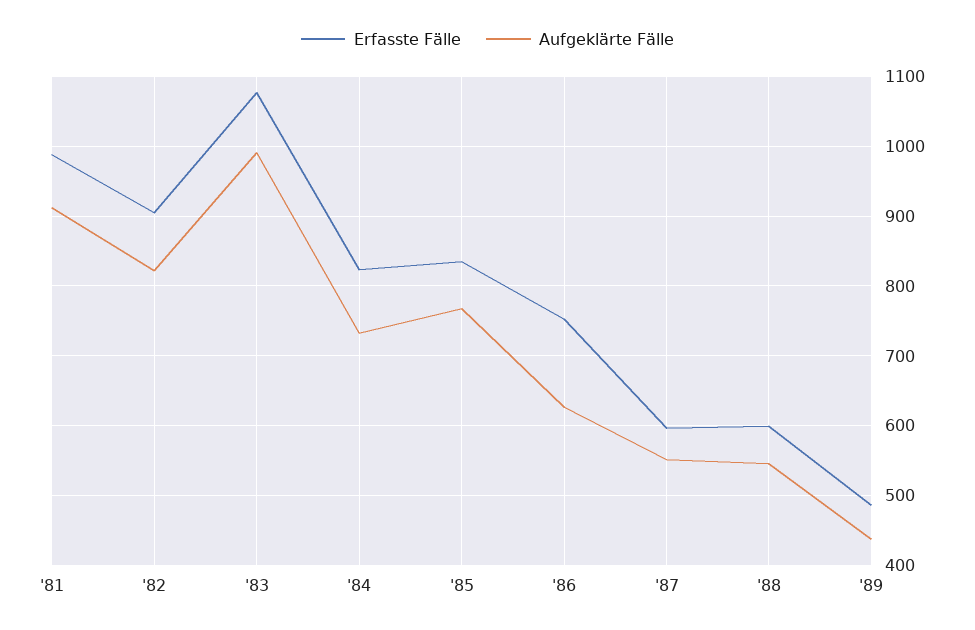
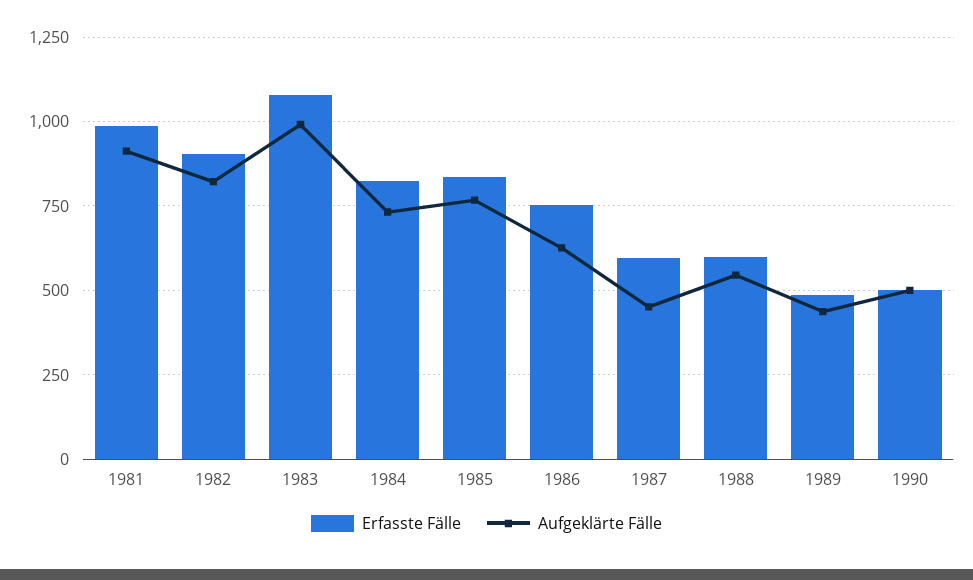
Aufgeklärte Fälle, '87: 550 -> 450
Erfasste Fälle, 1990: none -> 500
Aufgeklärte Fälle, 1990: none -> 500

